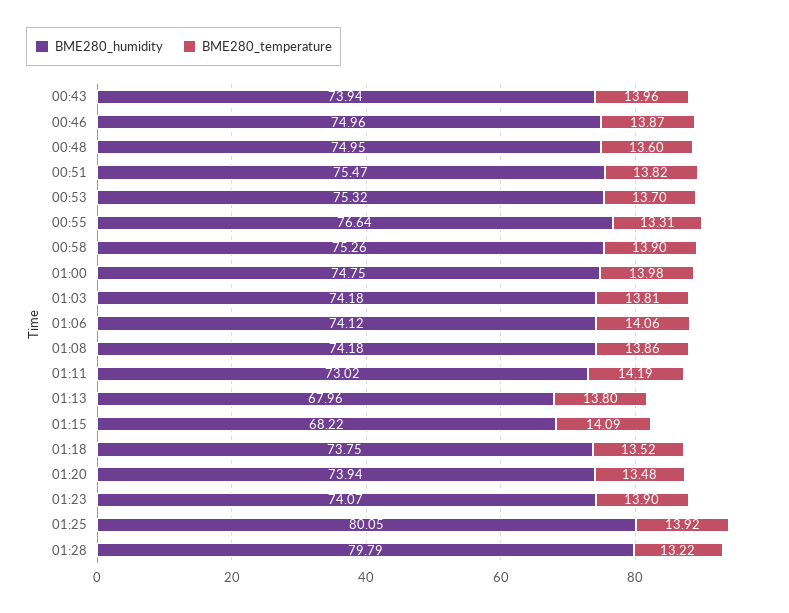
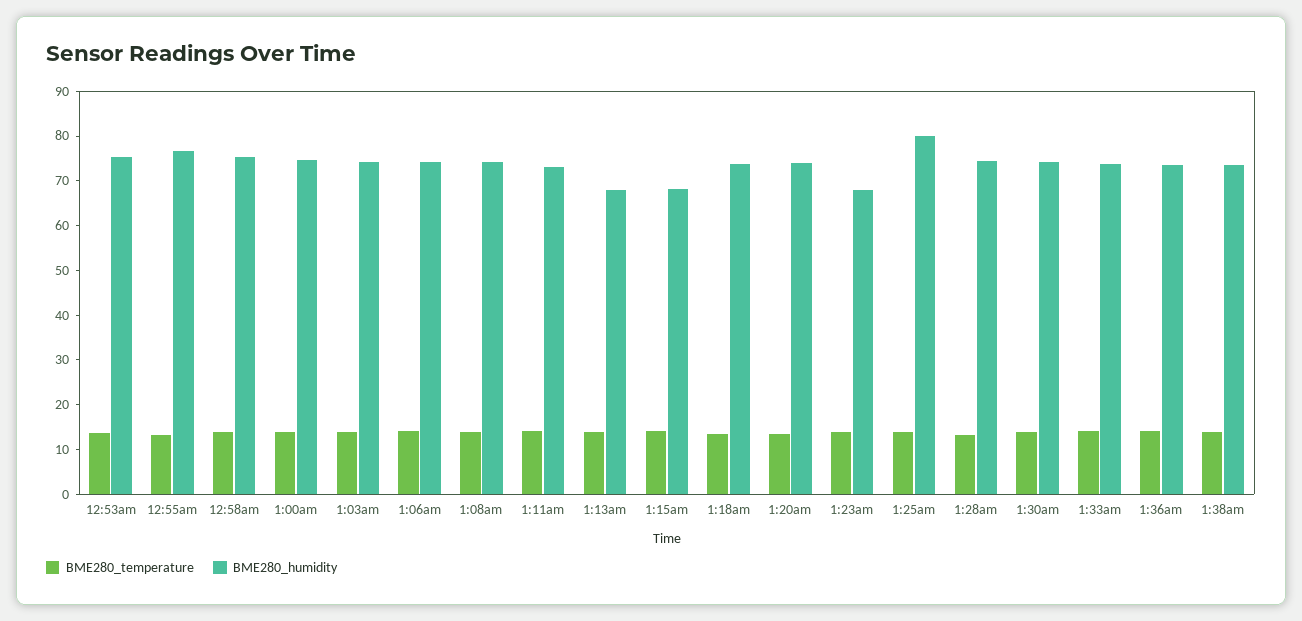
BME280_humidity, 00:43: 73.94 -> none
BME280_temperature, 00:43: 13.96 -> none
BME280_humidity, 00:46: 74.96 -> none
BME280_temperature, 00:46: 13.87 -> none
BME280_humidity, 00:48: 74.95 -> none
BME280_temperature, 00:48: 13.6 -> none
BME280_humidity, 00:51: 75.47 -> none
BME280_temperature, 00:51: 13.82 -> none
BME280_humidity, 01:23: 74.07 -> 68
BME280_humidity, 01:28: 79.79 -> 74
BME280_temperature, 1:30am: none -> 14
BME280_humidity, 1:30am: none -> 74
BME280_temperature, 1:33am: none -> 14
BME280_humidity, 1:33am: none -> 74
BME280_temperature, 1:36am: none -> 14
BME280_humidity, 1:36am: none -> 74
BME280_temperature, 1:38am: none -> 14
BME280_humidity, 1:38am: none -> 74

